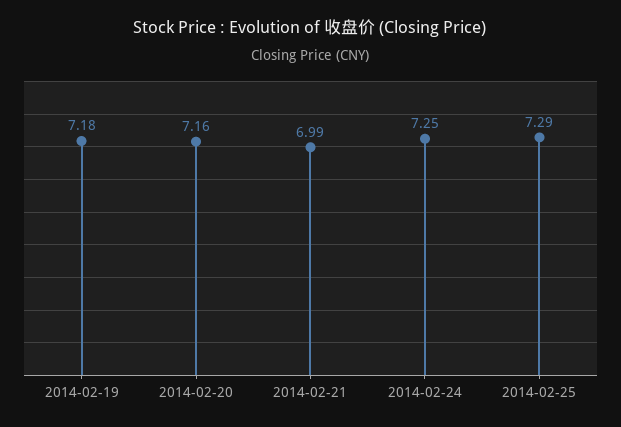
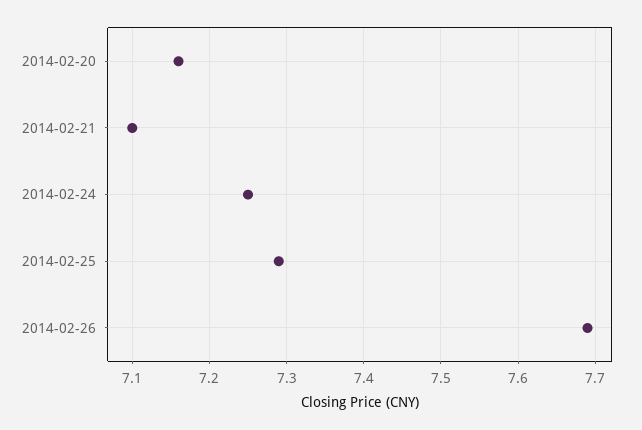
2014-02-19: 7.18 -> none
2014-02-21: 6.99 -> 7.1
2014-02-26: none -> 7.69

